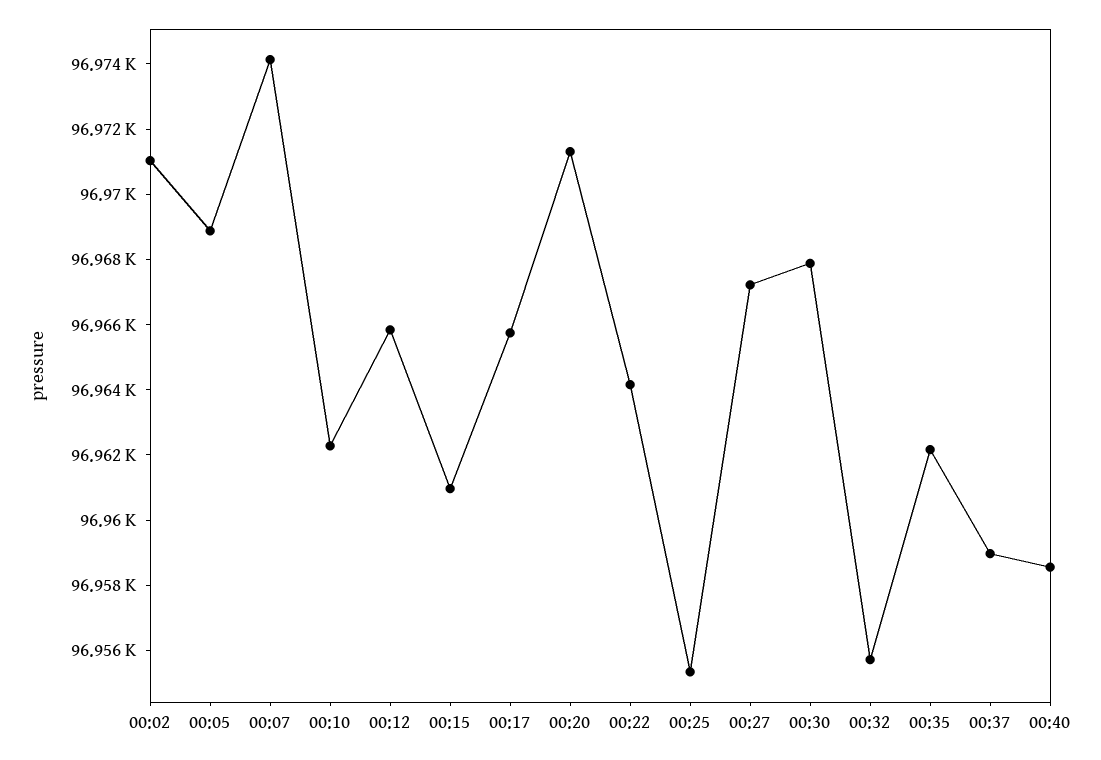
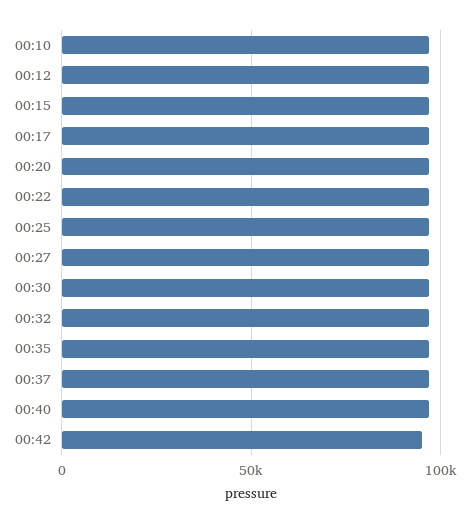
00:02: 96971 -> none
00:05: 96969 -> none
00:07: 96974 -> none
00:42: none -> 95000

